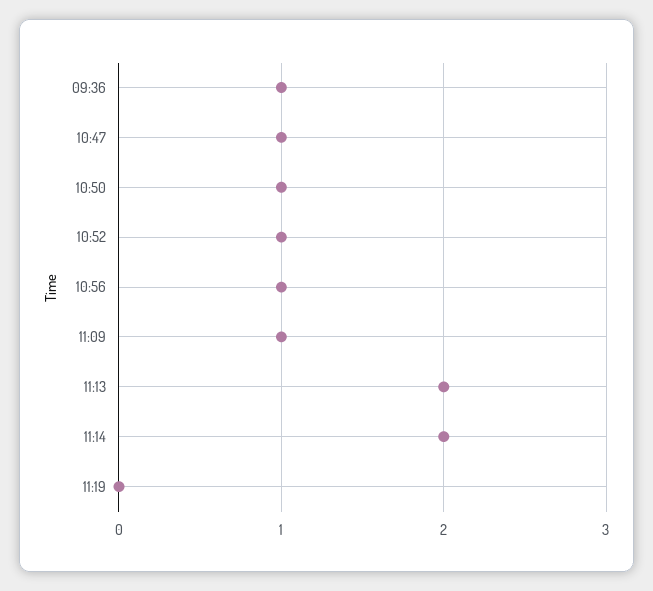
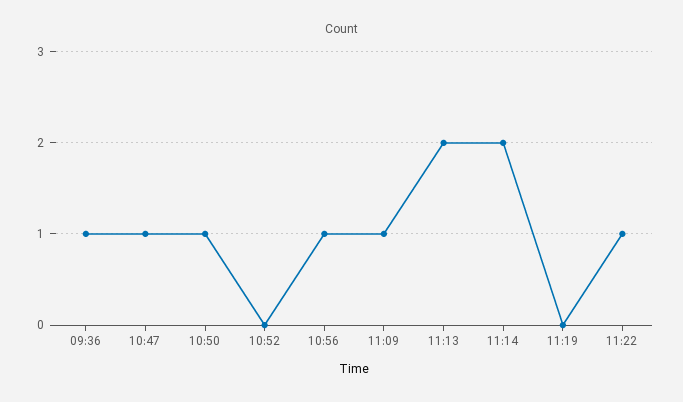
10:52: 1 -> 0
11:22: none -> 1

